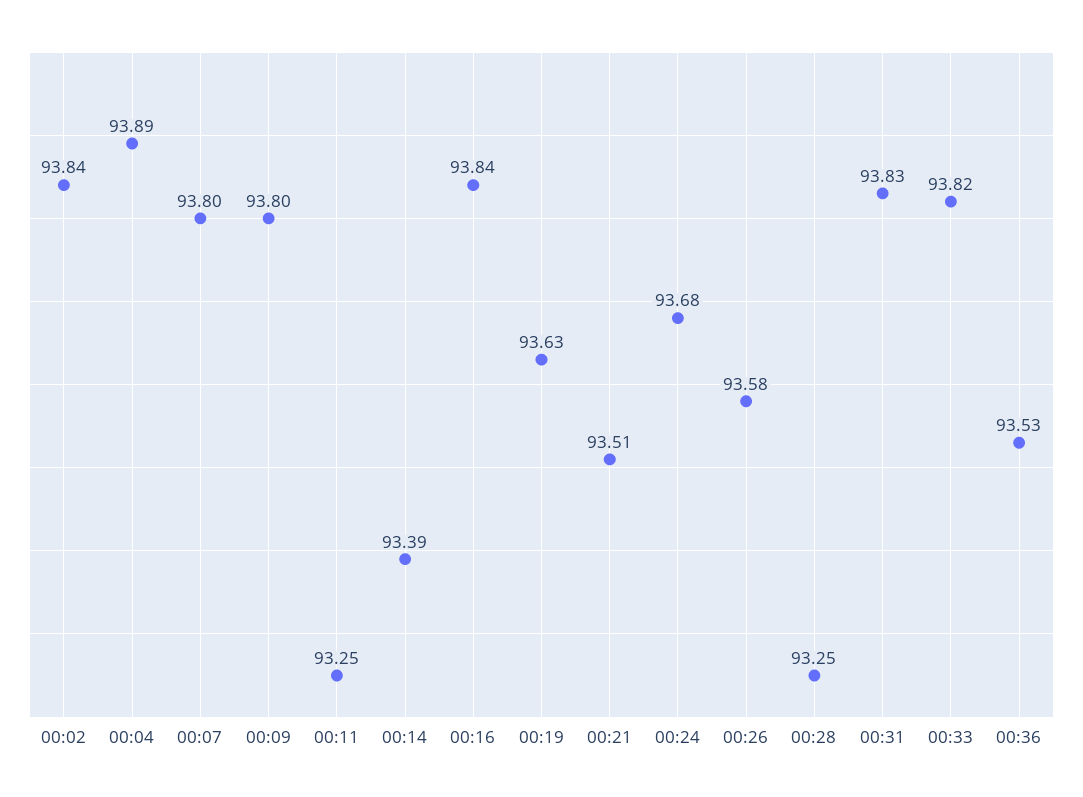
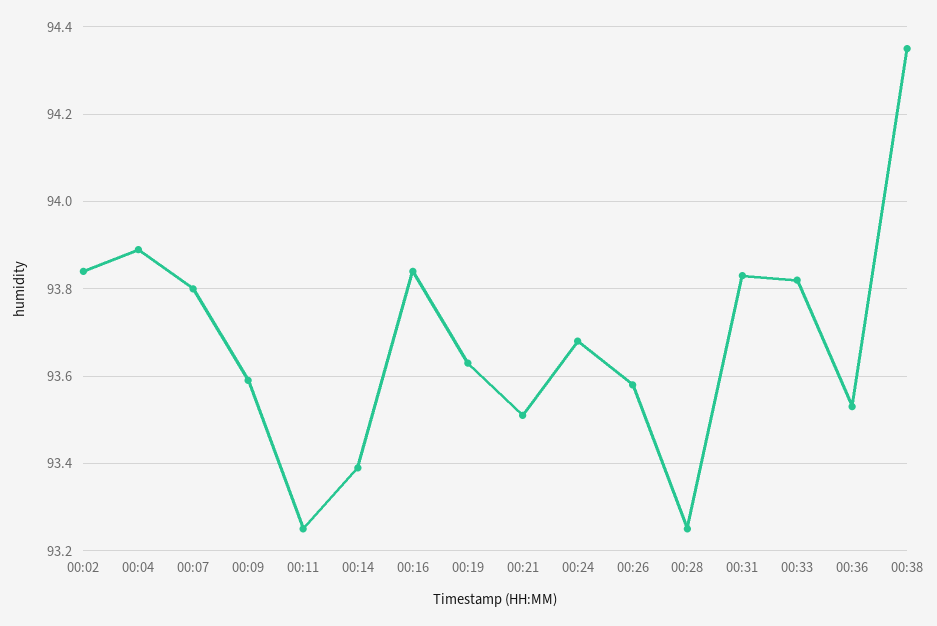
00:09: 93.8 -> 93.6
00:38: none -> 94.35

